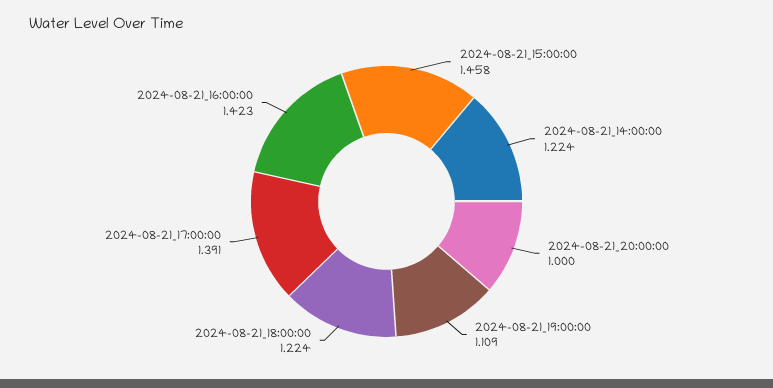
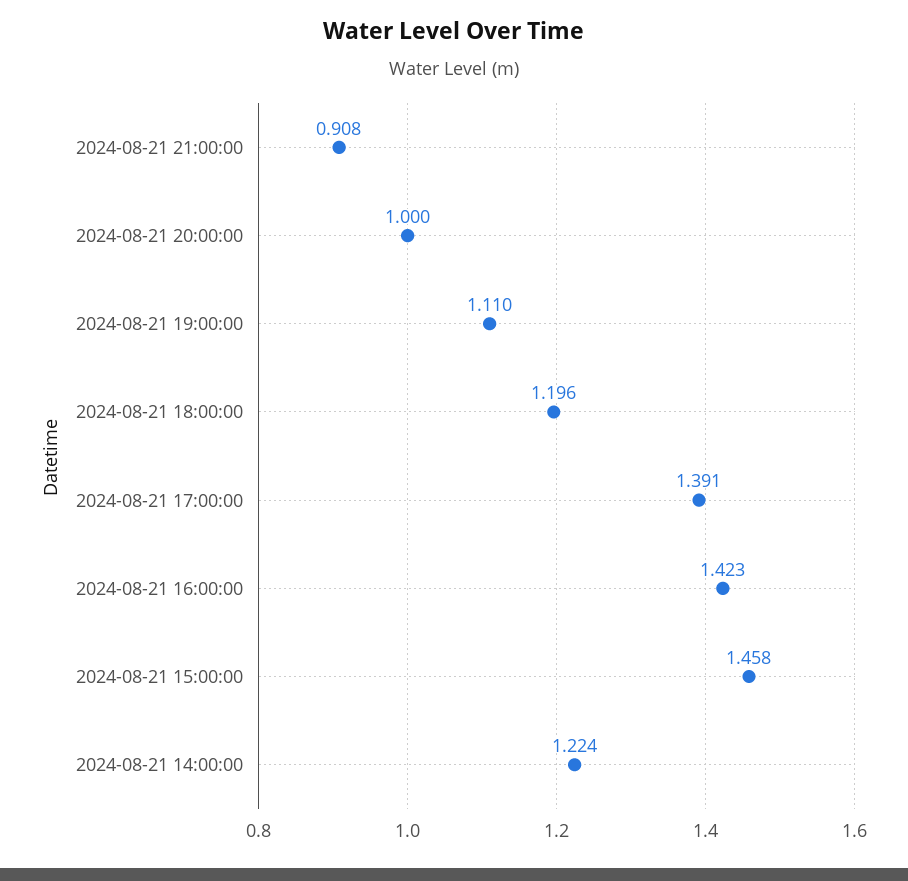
2024-08-21_19:00:00: 1.109 -> 1.11
2024-08-21_18:00:00: 1.224 -> 1.196
2024-08-21 21:00:00: none -> 0.908

